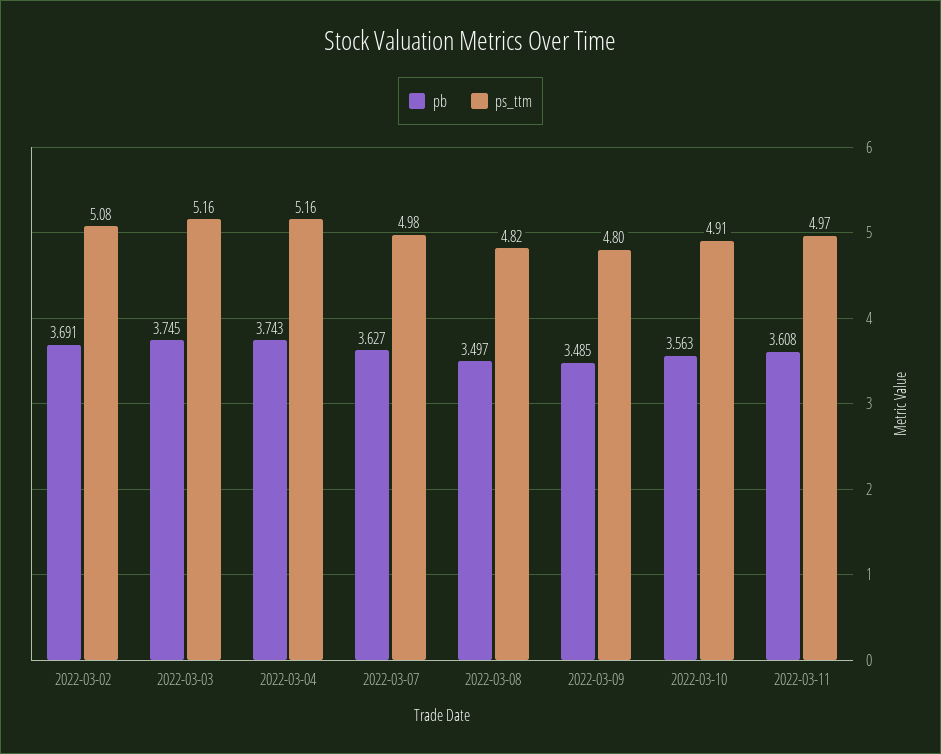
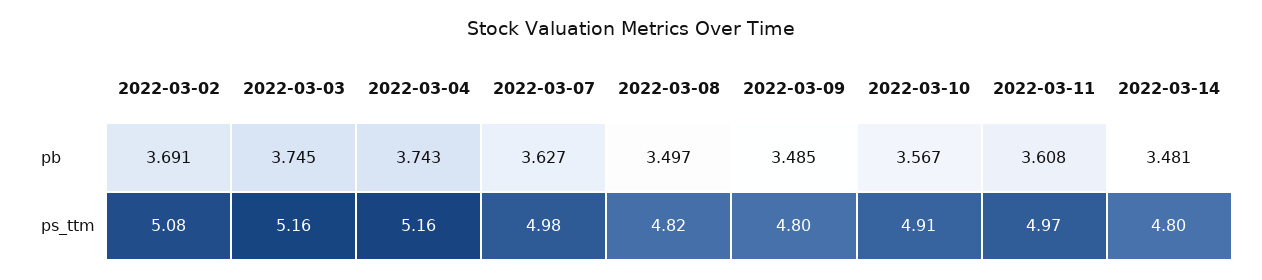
pb, 2022-03-10: 3.563 -> 3.567
pb, 2022-03-14: none -> 3.481
ps_ttm, 2022-03-14: none -> 4.8

